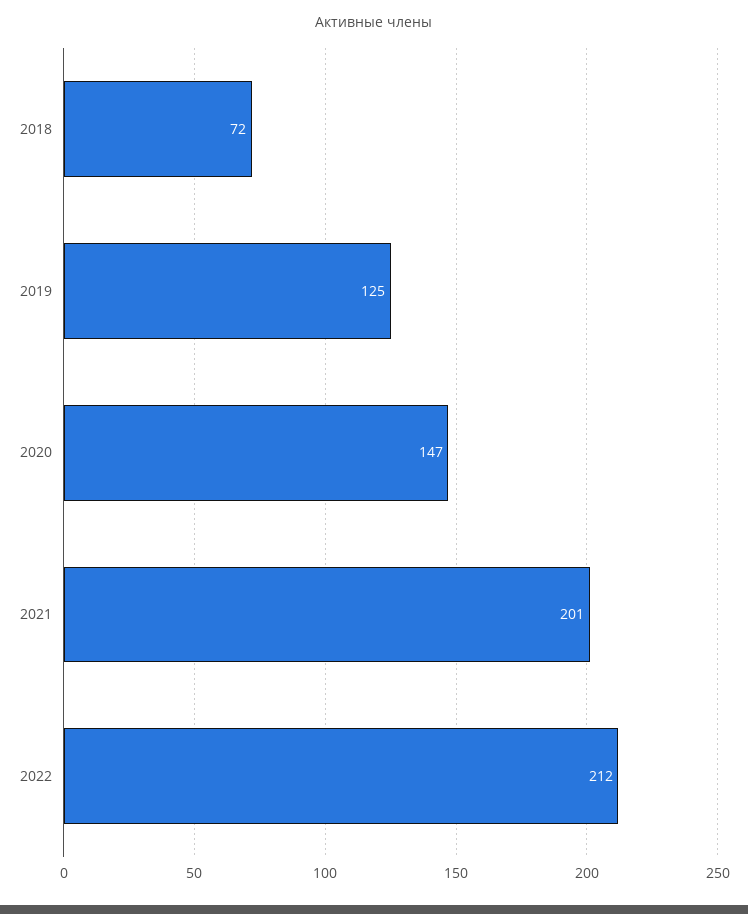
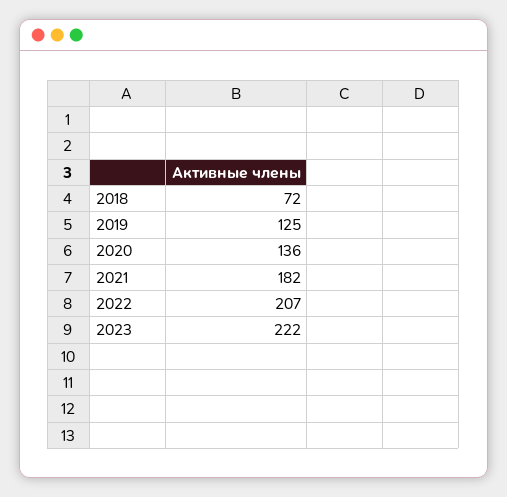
2020: 147 -> 136
2021: 201 -> 182
2022: 212 -> 207
2023: none -> 222

